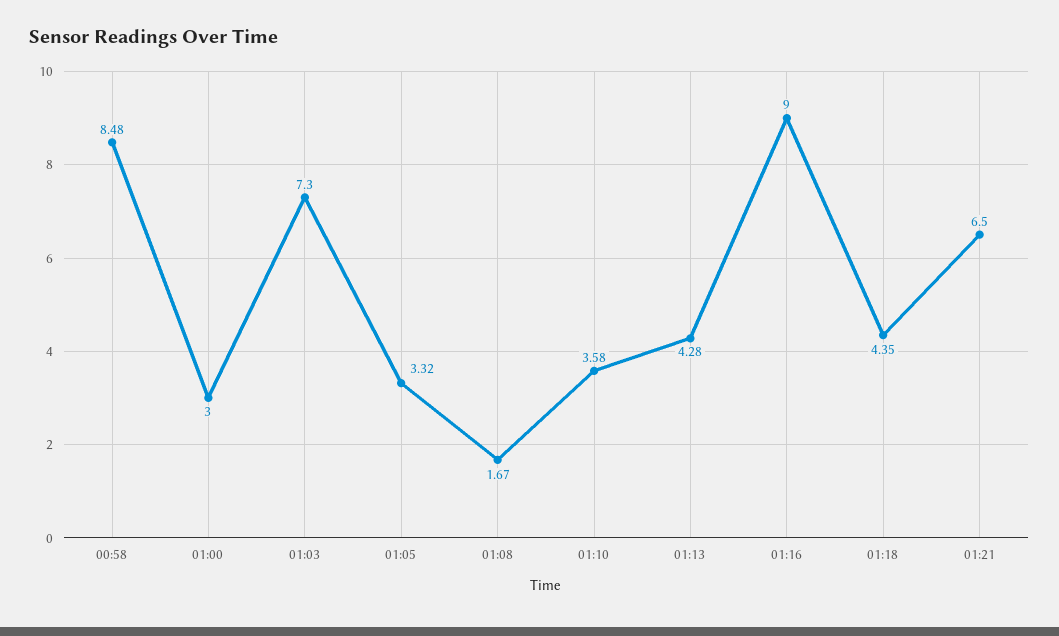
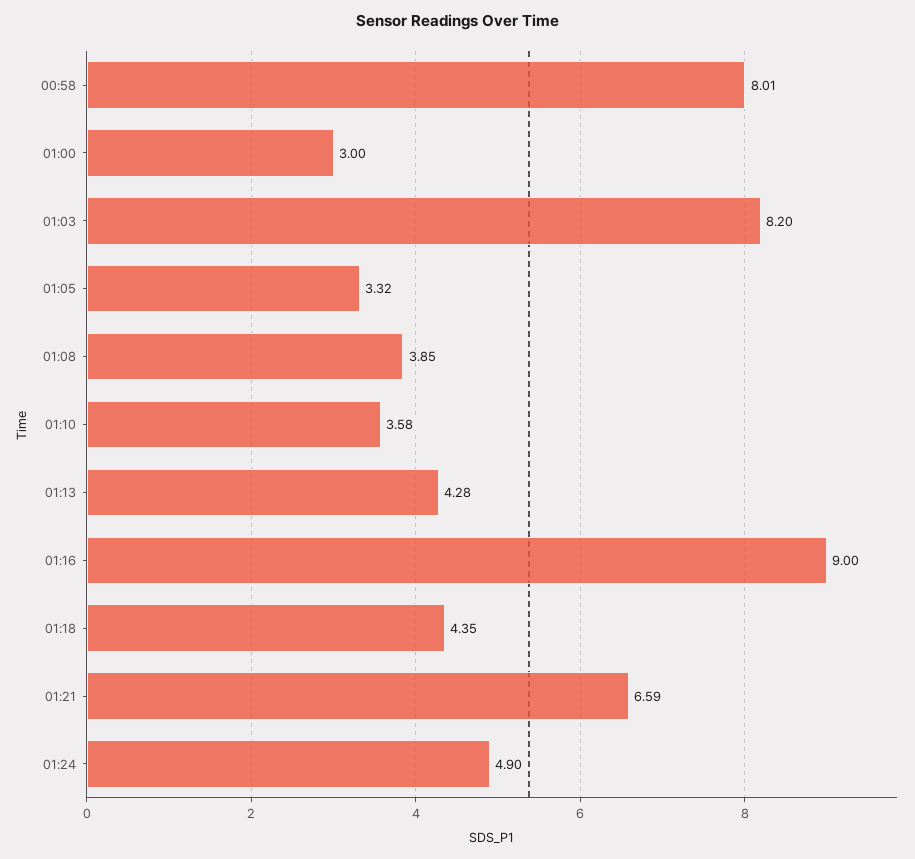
00:58: 8.48 -> 8.01
01:03: 7.3 -> 8.2
01:08: 1.67 -> 3.85
01:21: 6.5 -> 6.59
01:24: none -> 4.9

